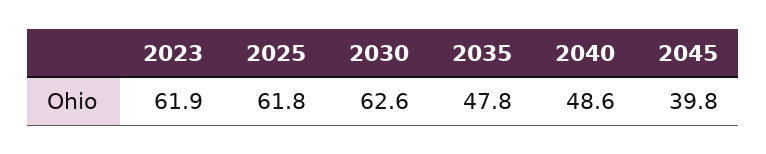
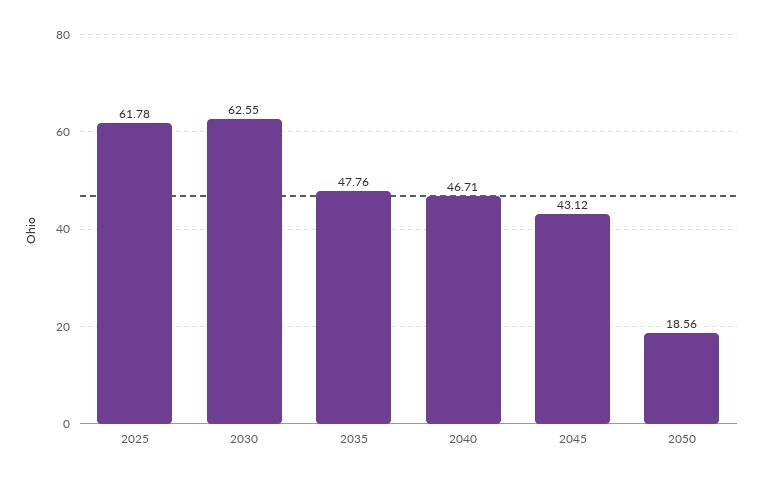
2023: 61.9 -> none
2040: 48.6 -> 46.71
2045: 39.8 -> 43.12
2050: none -> 18.56

